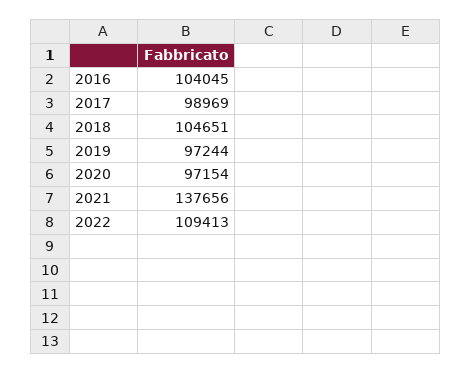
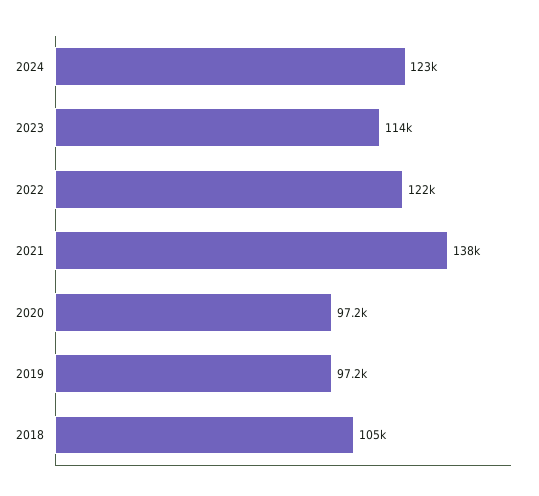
2016: 104045 -> none
2017: 98969 -> none
2022: 109413 -> 122000
2024: none -> 123000
2023: none -> 114000

